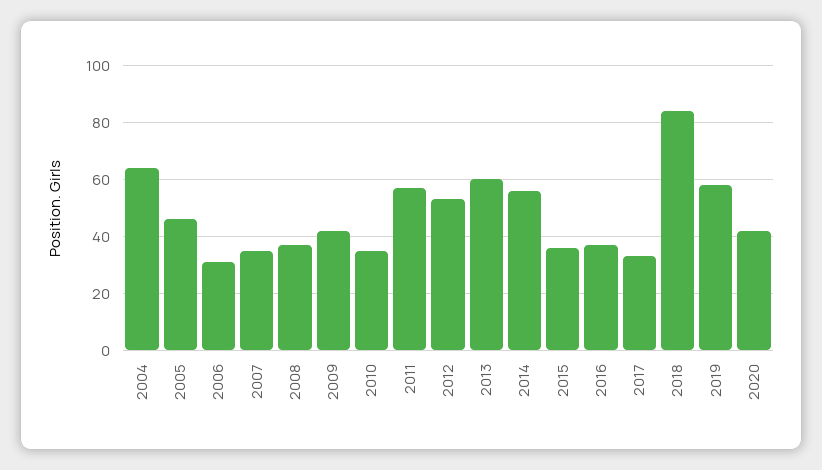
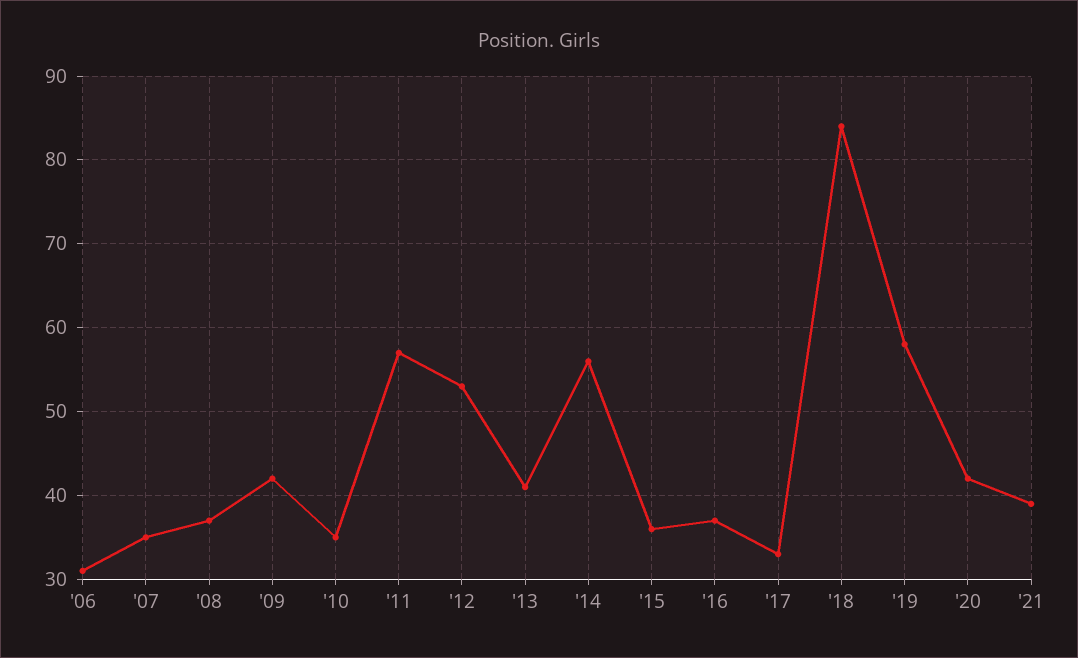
2004: 65 -> none
2005: 45 -> none
2013: 60 -> 41
'21: none -> 39

